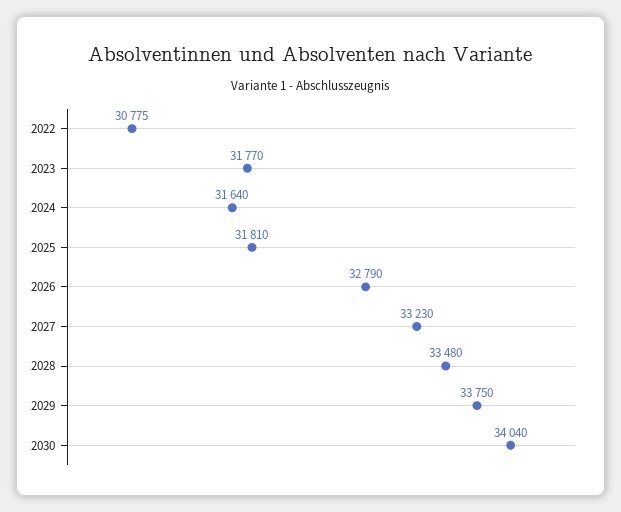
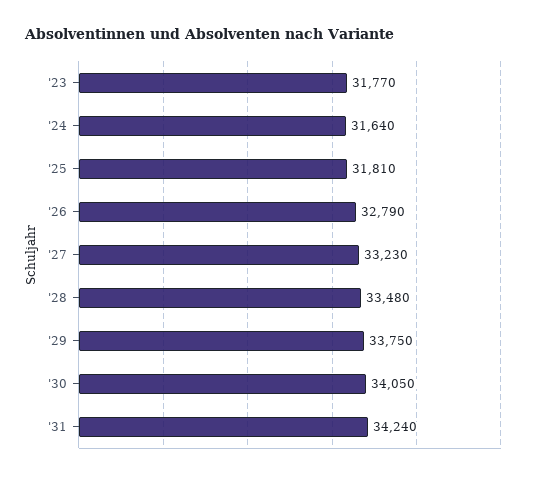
2022: 30775 -> none
2030: 34040 -> 34050
'31: none -> 34240

